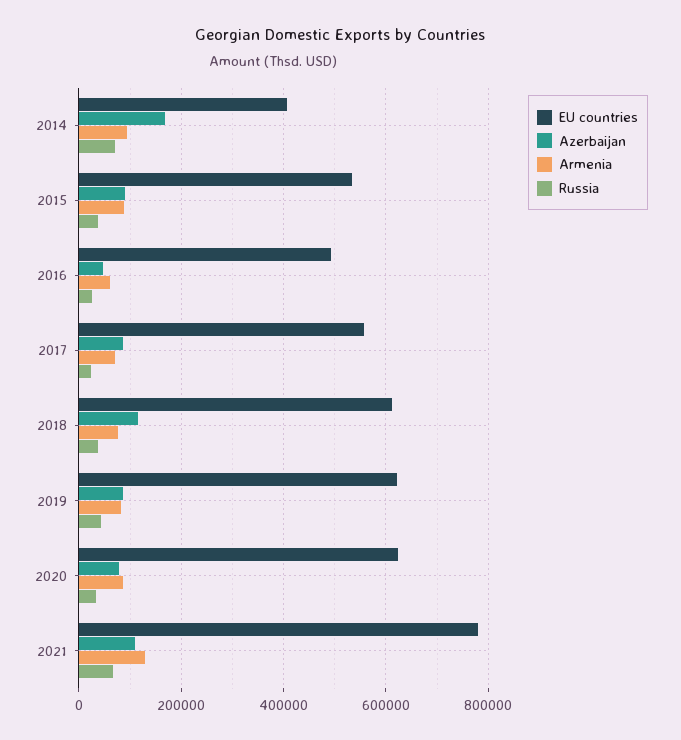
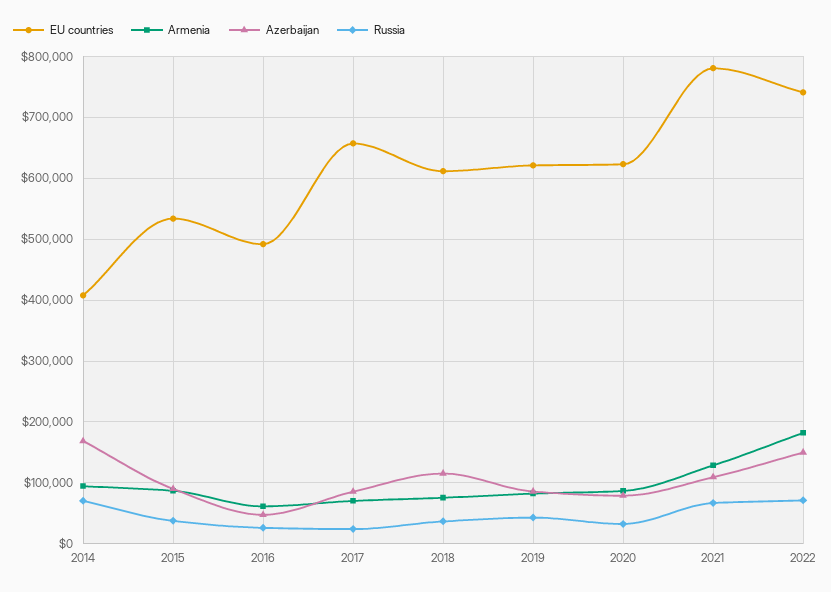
EU countries, 2017: 560000 -> 660000
EU countries, 2022: none -> 740000
Armenia, 2022: none -> 180000
Azerbaijan, 2022: none -> 150000
Russia, 2022: none -> 70000

